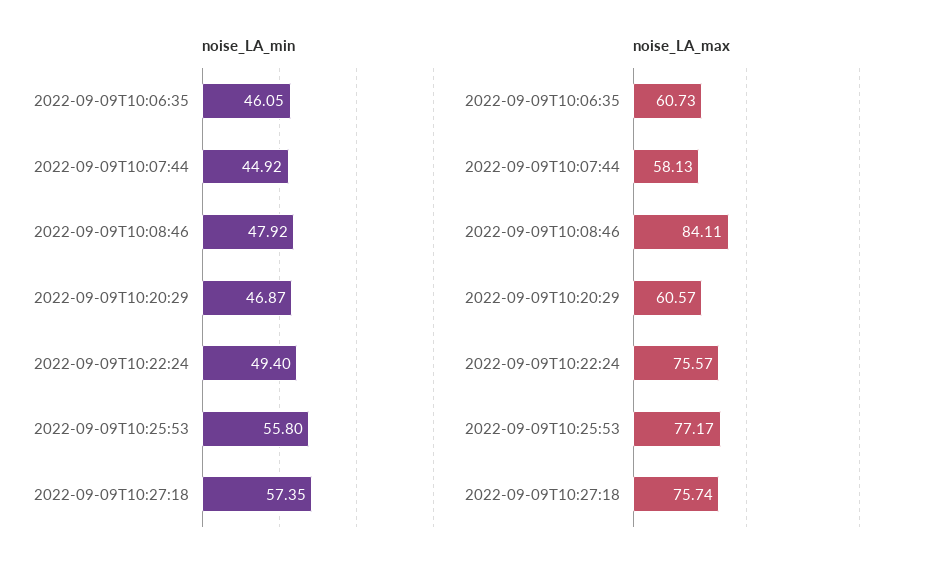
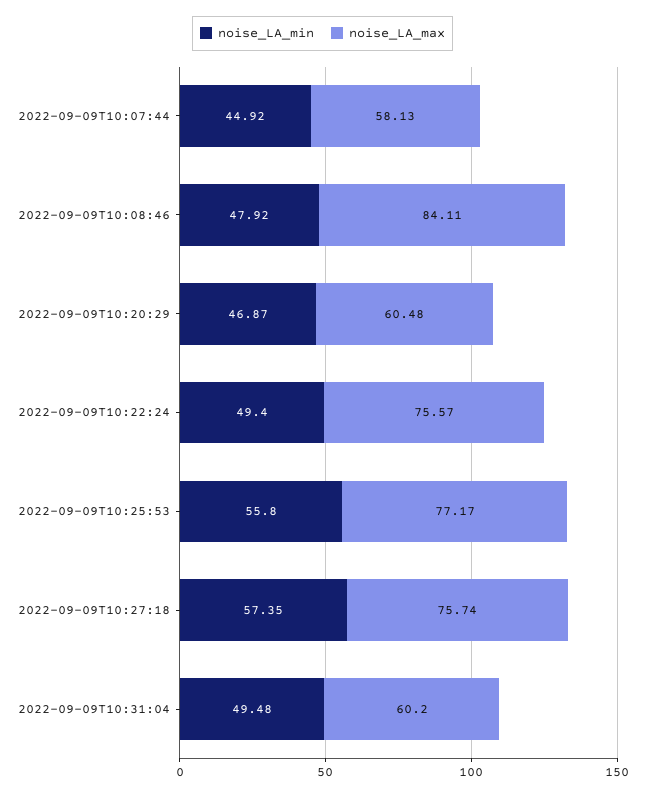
noise_LA_min, 2022-09-09T10:06:35: 46.05 -> none
noise_LA_max, 2022-09-09T10:06:35: 60.73 -> none
noise_LA_max, 2022-09-09T10:20:29: 60.57 -> 60.48
noise_LA_min, 2022-09-09T10:31:04: none -> 49.48
noise_LA_max, 2022-09-09T10:31:04: none -> 60.2

